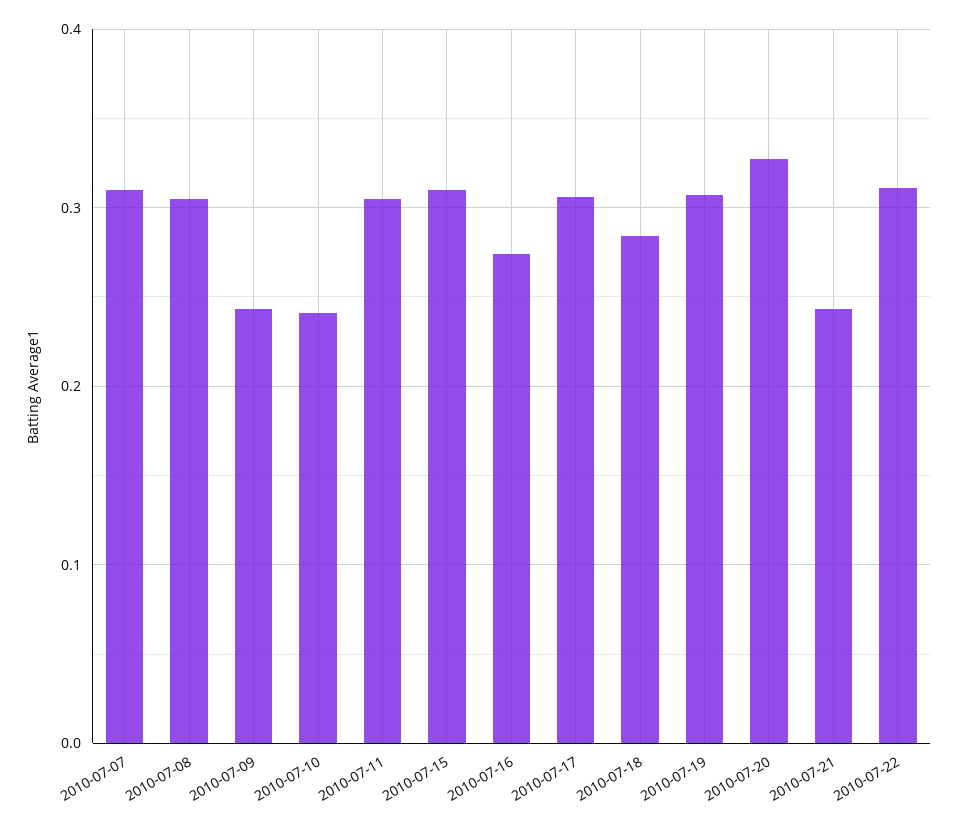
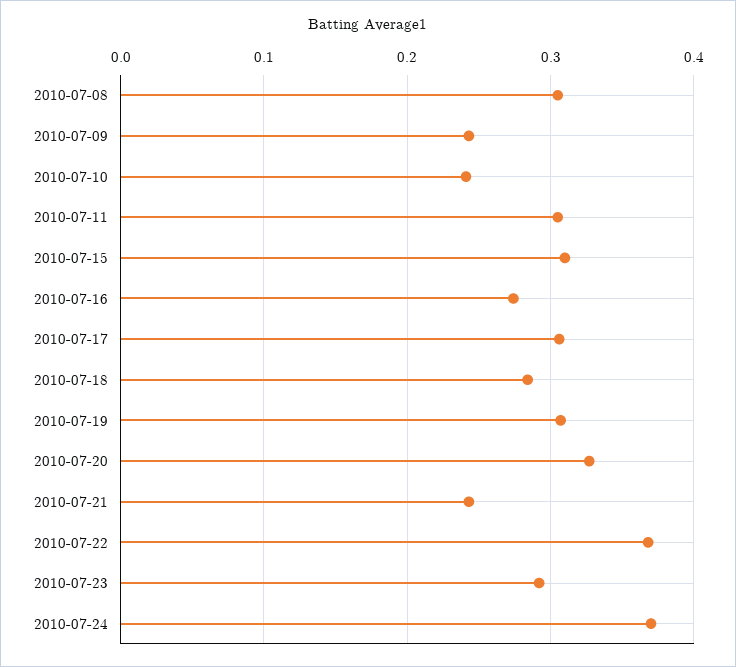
2010-07-07: 0.31 -> none
2010-07-22: 0.31 -> 0.37
2010-07-23: none -> 0.29
2010-07-24: none -> 0.37

